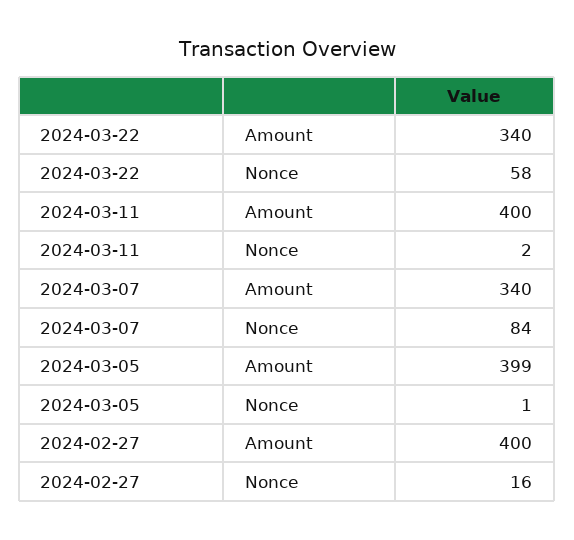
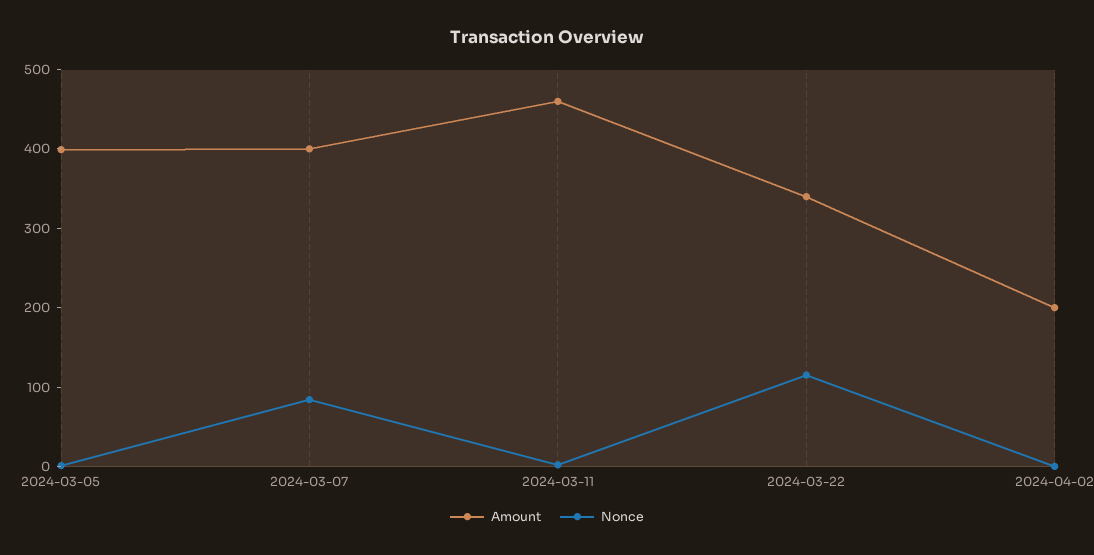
Nonce, 2024-03-22: 58 -> 120
Amount, 2024-03-11: 400 -> 460
Amount, 2024-03-07: 340 -> 400
Amount, 2024-02-27: 400 -> none
Nonce, 2024-02-27: 16 -> none
Amount, 2024-04-02: none -> 200
Nonce, 2024-04-02: none -> 0

